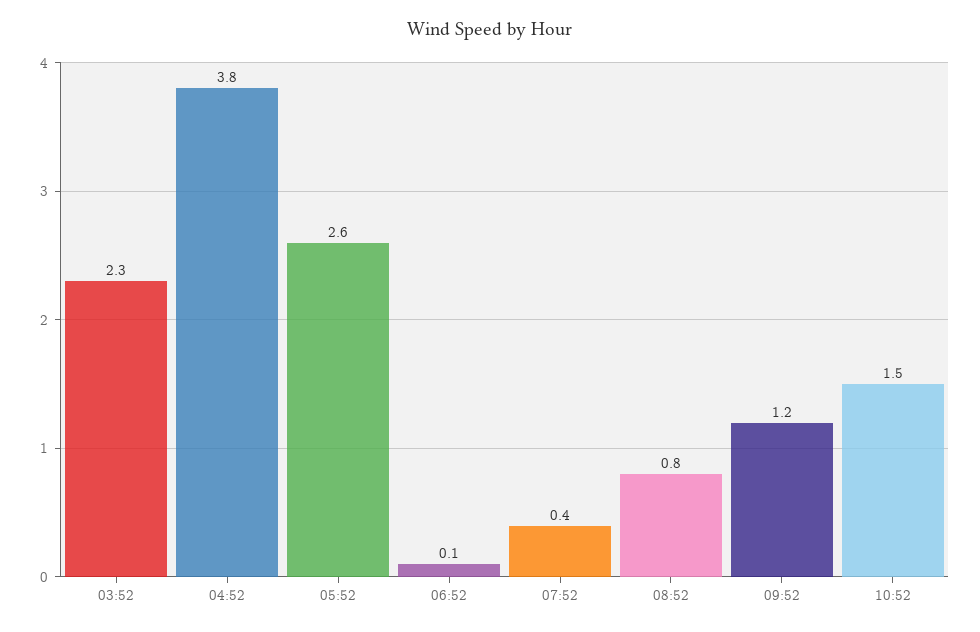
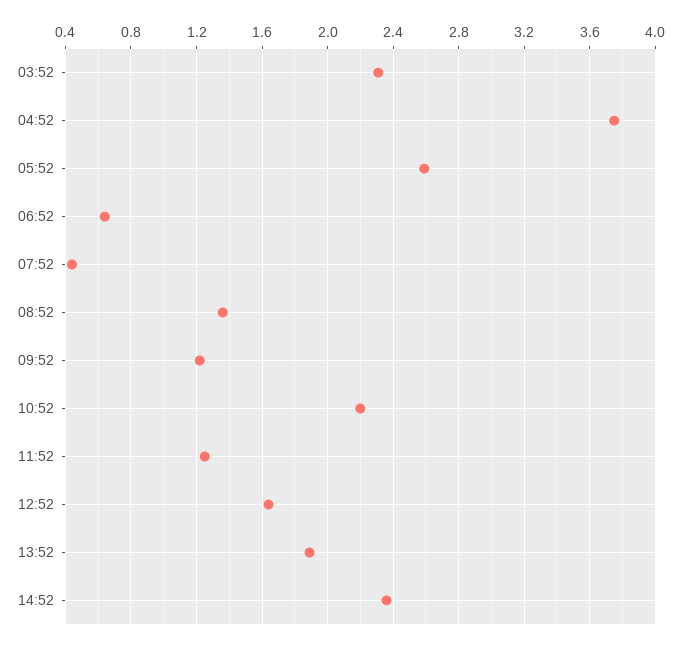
06:52: 0.1 -> 0.65
08:52: 0.8 -> 1.35
10:52: 1.5 -> 2.2
11:52: none -> 1.25
12:52: none -> 1.65
13:52: none -> 1.9
14:52: none -> 2.35

